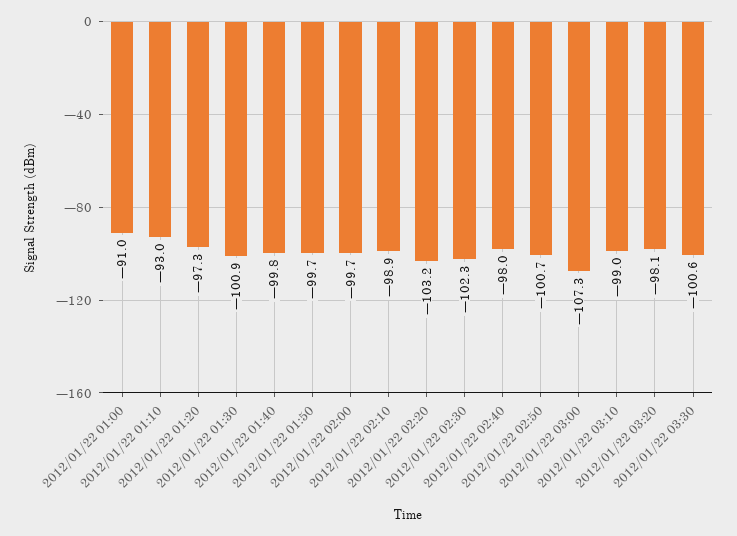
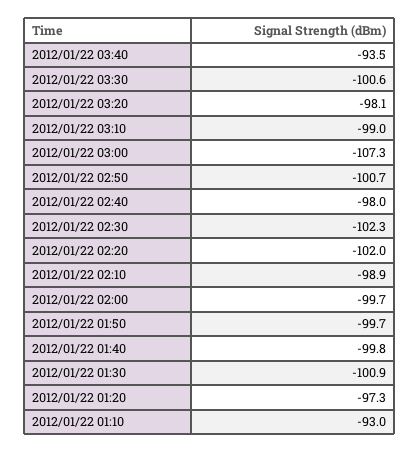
2012/01/22 01:00: -91 -> none
2012/01/22 02:20: -103.2 -> -102
2012/01/22 03:40: none -> -93.5

